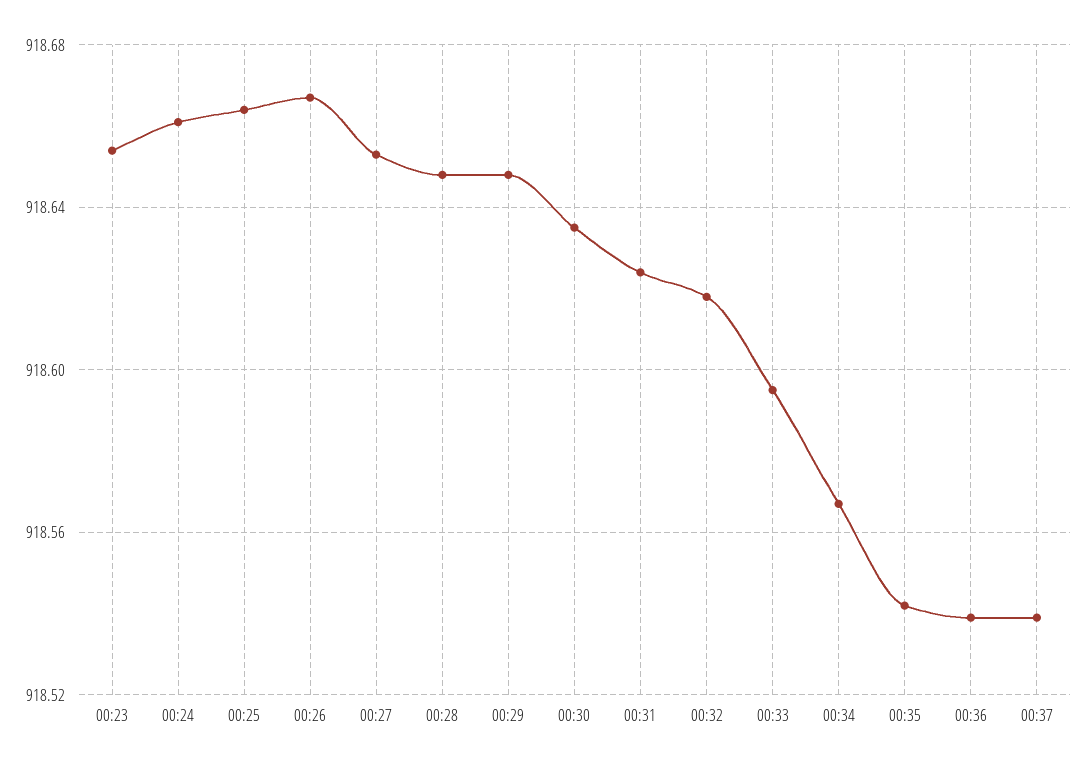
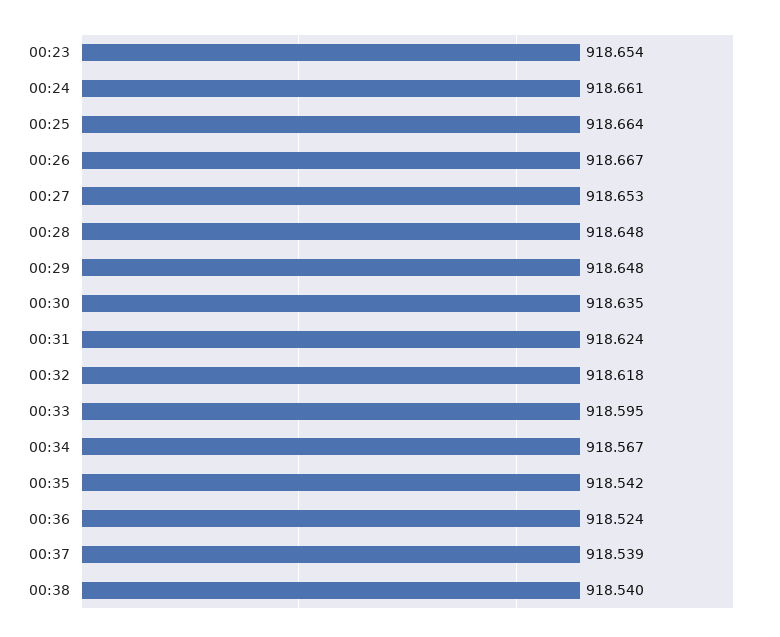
00:36: 918.54 -> 918.524
00:38: none -> 918.54

